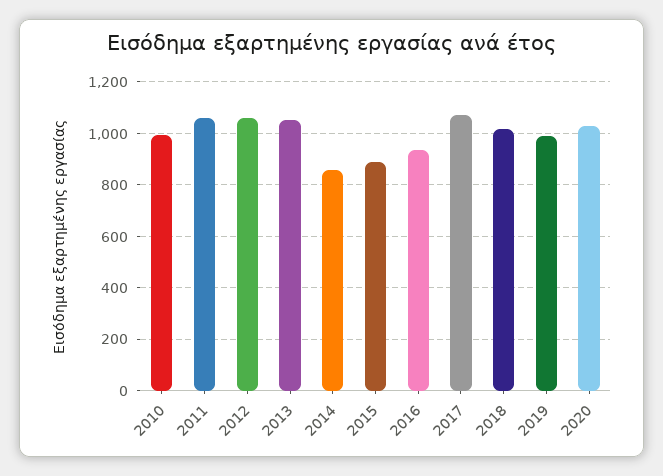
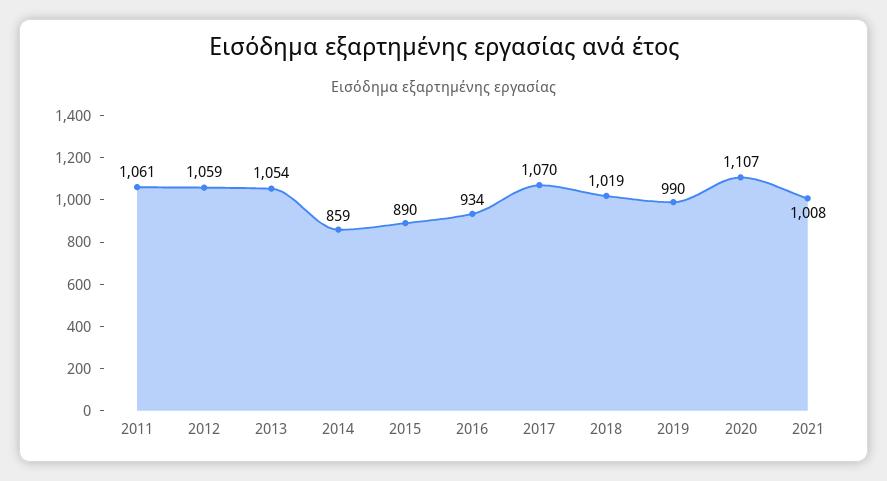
2010: 1000 -> none
2020: 1025 -> 1107
2021: none -> 1008

